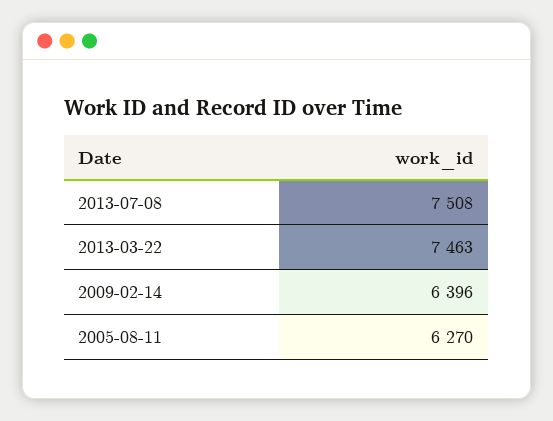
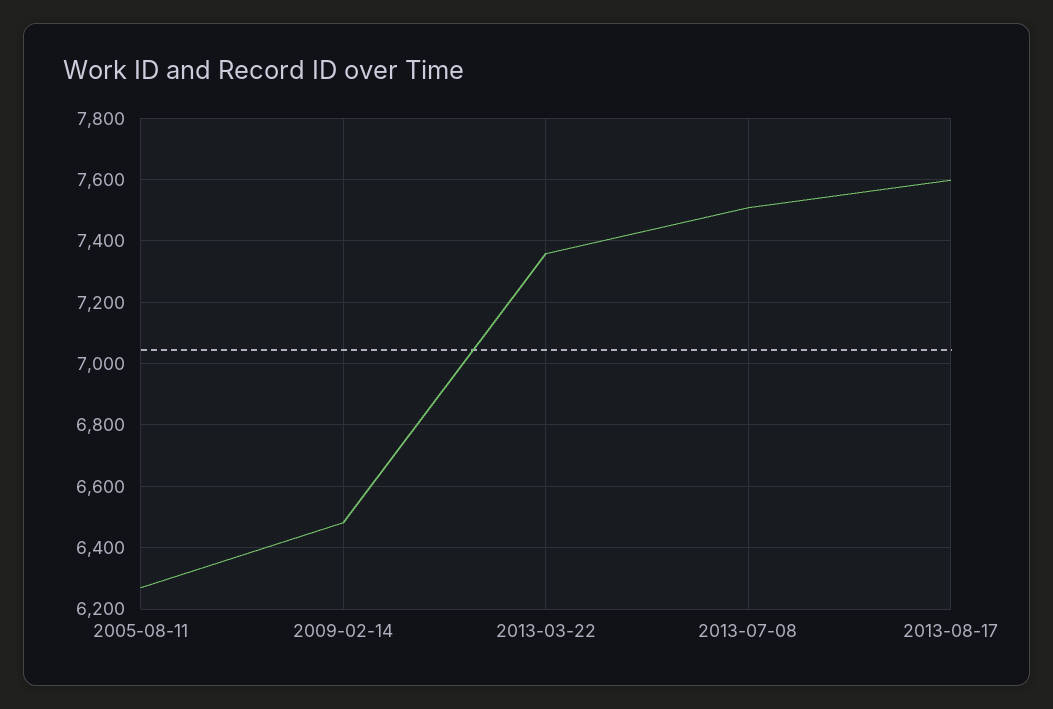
2013-03-22: 7463 -> 7360
2009-02-14: 6396 -> 6480
2013-08-17: none -> 7600

